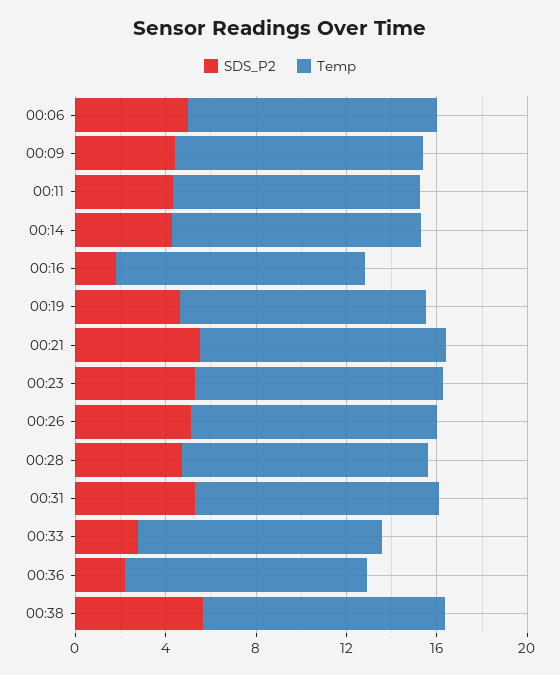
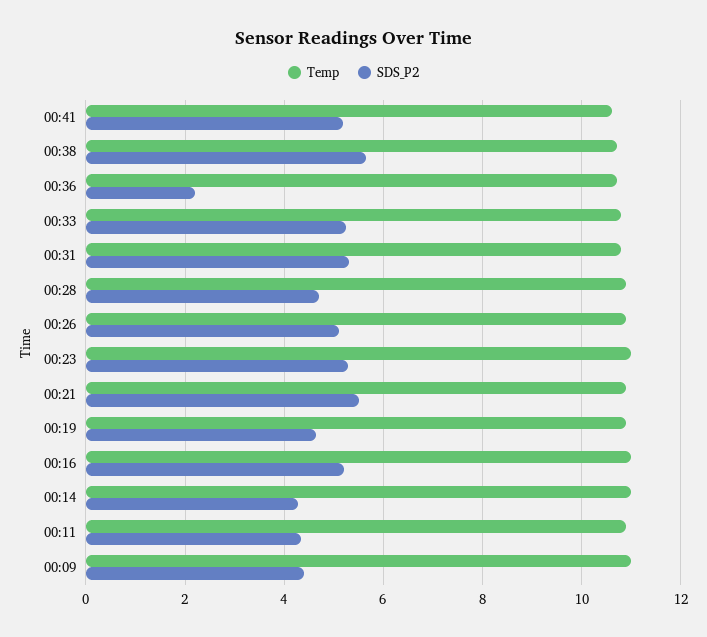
SDS_P2, 00:06: 5 -> none
Temp, 00:06: 11 -> none
SDS_P2, 00:16: 2 -> 5.2
SDS_P2, 00:33: 3 -> 5.2
Temp, 00:41: none -> 10.6
SDS_P2, 00:41: none -> 5.2

